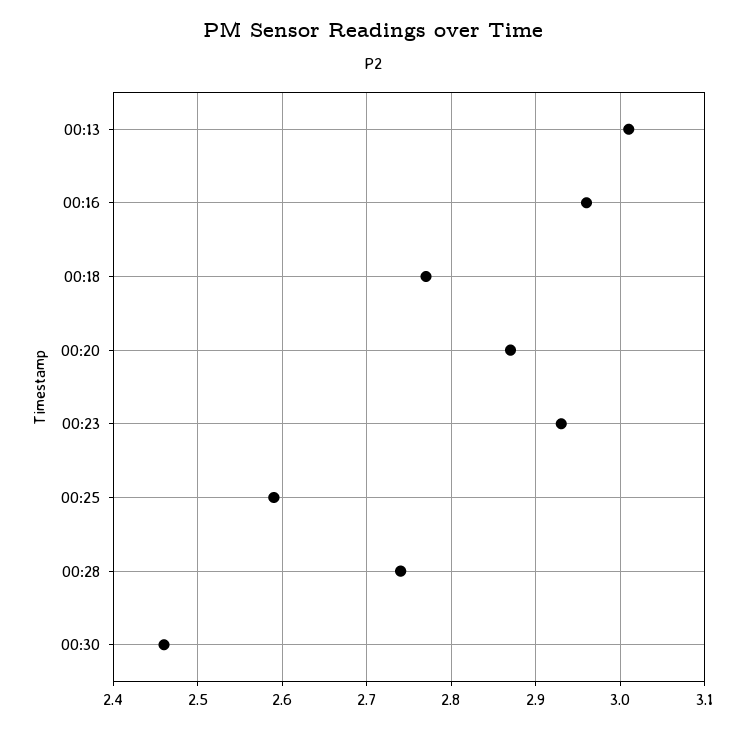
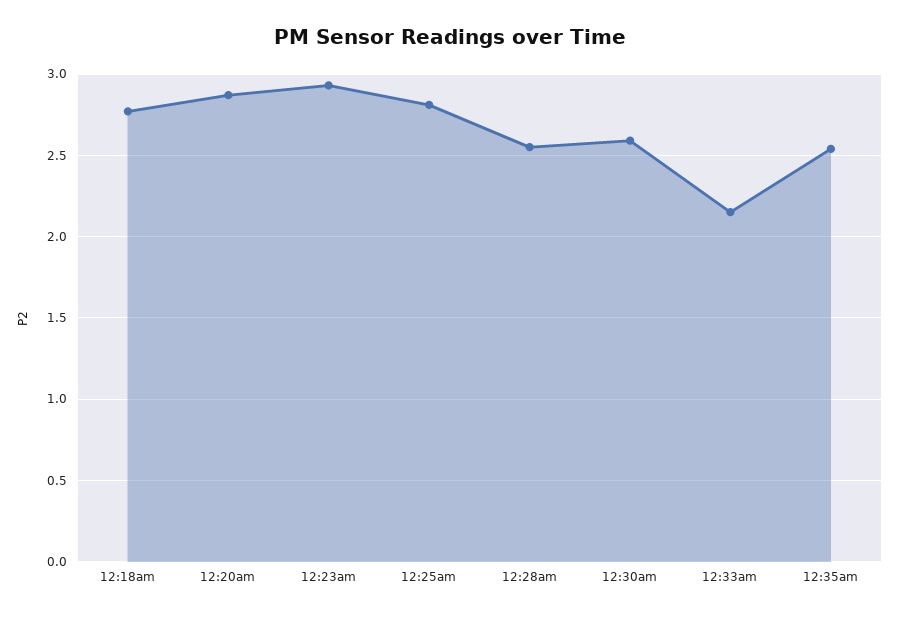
00:13: 3.01 -> none
00:16: 2.96 -> none
00:25: 2.59 -> 2.8
00:28: 2.74 -> 2.55
00:30: 2.46 -> 2.6
12:33am: none -> 2.15
12:35am: none -> 2.55

